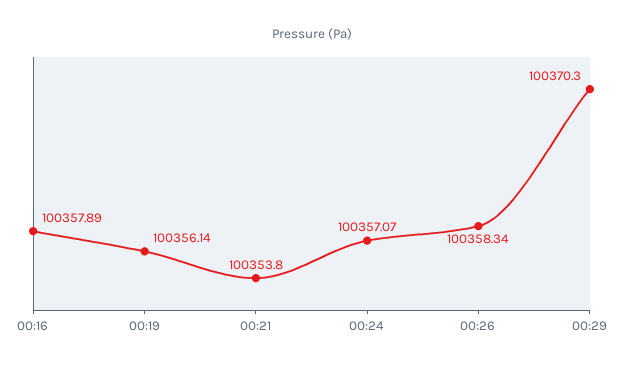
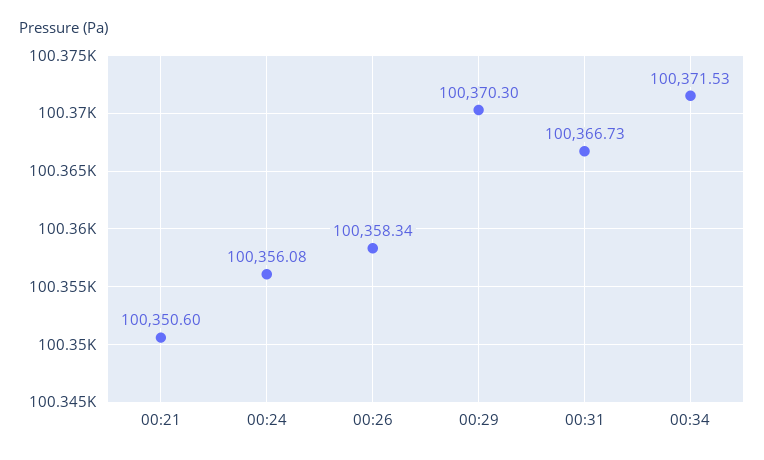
00:16: 100357.89 -> none
00:19: 100356.14 -> none
00:21: 100353.8 -> 100350.6
00:24: 100357.07 -> 100356.08
00:31: none -> 100366.73
00:34: none -> 100371.53

